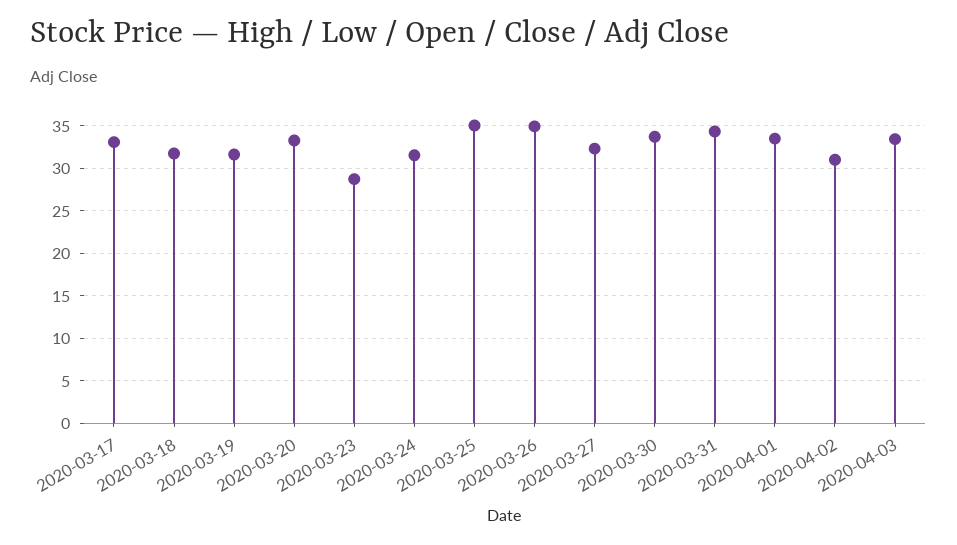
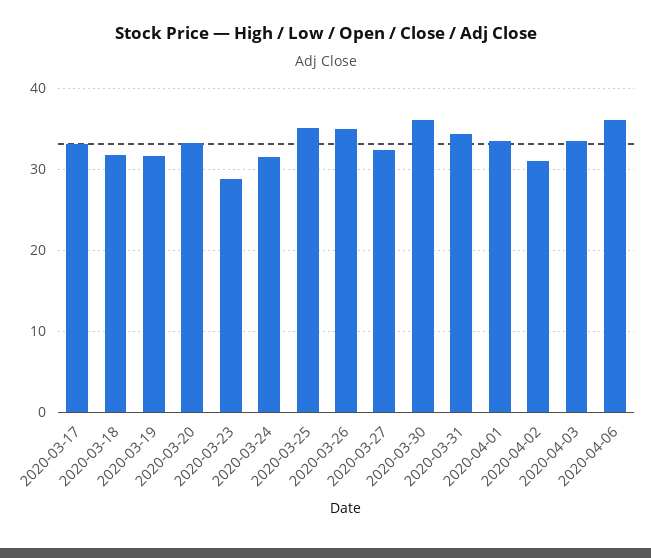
2020-03-30: 34 -> 36
2020-04-06: none -> 36

